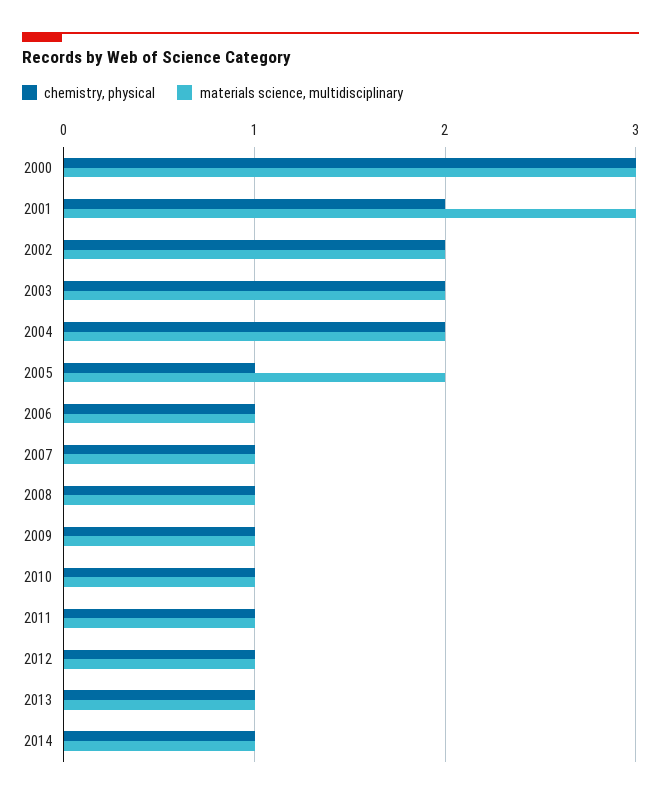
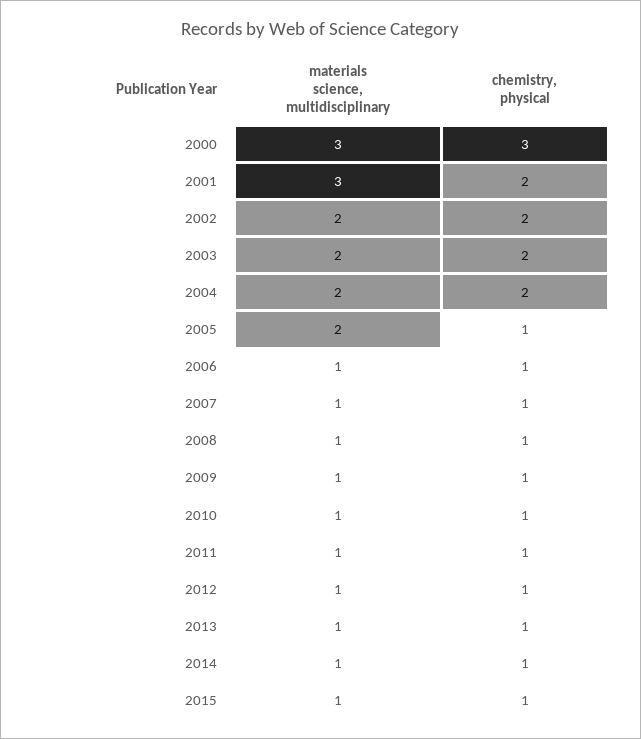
materials science, multidisciplinary, 2015: none -> 1
chemistry, physical, 2015: none -> 1

